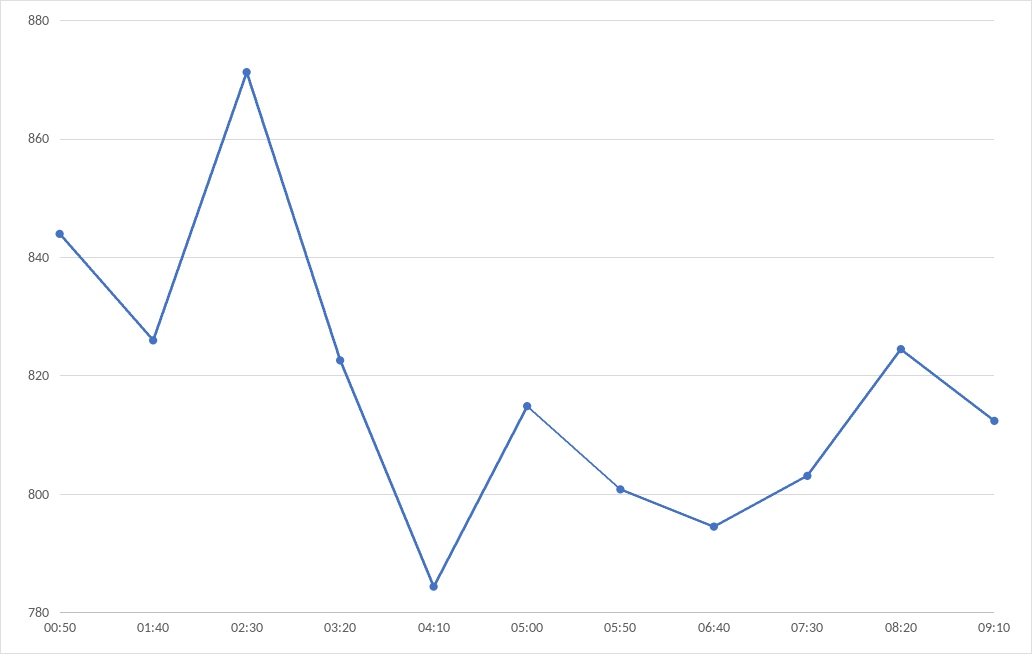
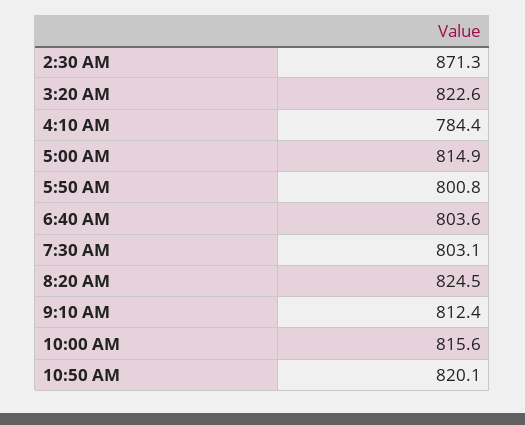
00:50: 844 -> none
01:40: 826 -> none
06:40: 794 -> 803.6
10:00 AM: none -> 815.6
10:50 AM: none -> 820.1

